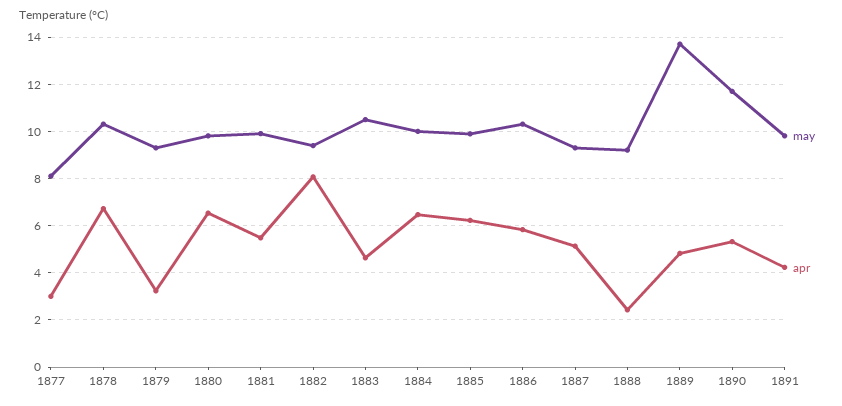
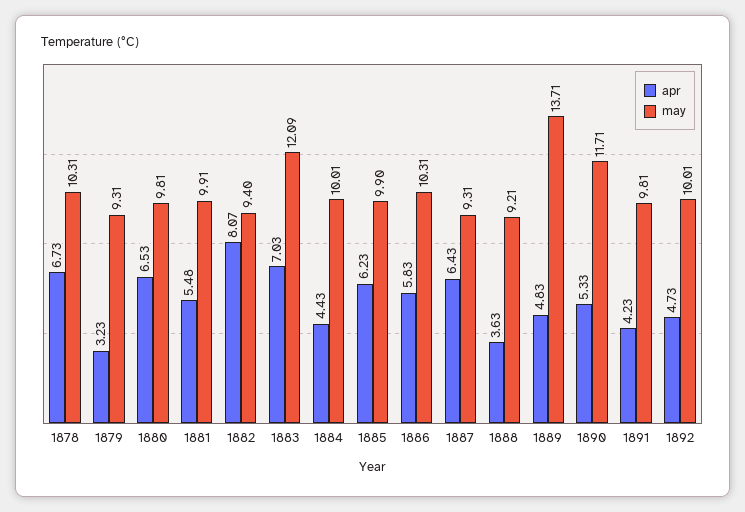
may, 1877: 8 -> none
apr, 1877: 3 -> none
may, 1883: 10.5 -> 12.09
apr, 1883: 4.5 -> 7.03
apr, 1884: 6.5 -> 4.43
apr, 1887: 5 -> 6.43
apr, 1888: 2.5 -> 3.63
apr, 1892: none -> 4.73
may, 1892: none -> 10.01

